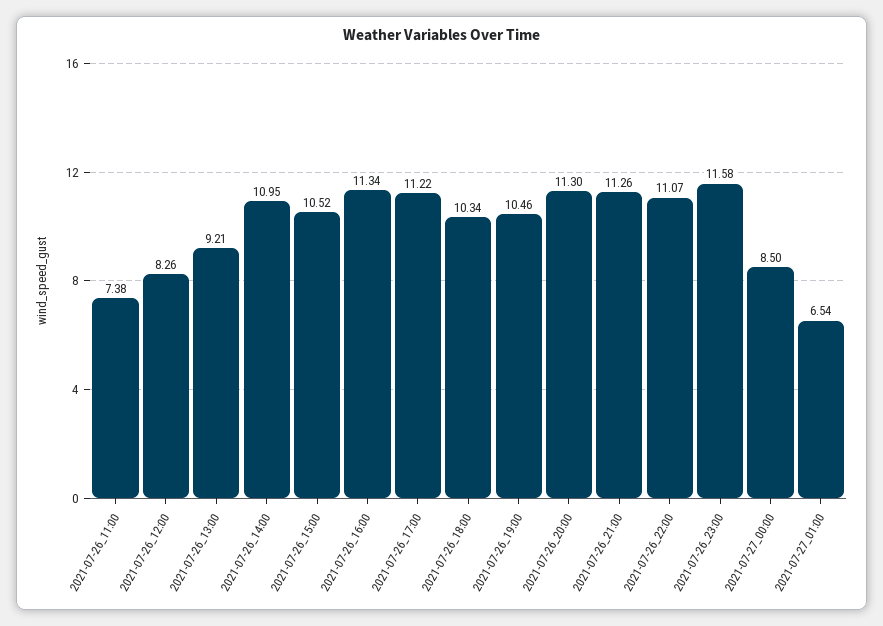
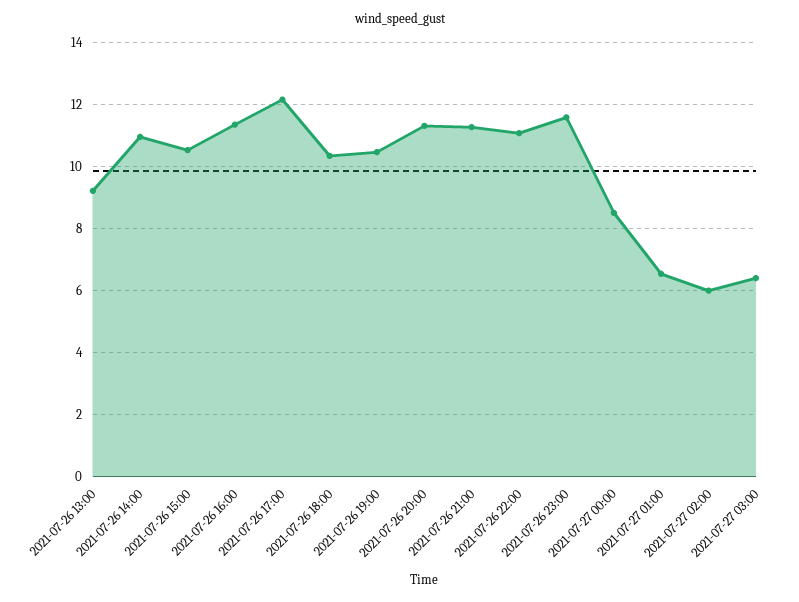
2021-07-26_11:00: 7.38 -> none
2021-07-26_12:00: 8.26 -> none
2021-07-26_17:00: 11.22 -> 12.2
2021-07-27 02:00: none -> 6
2021-07-27 03:00: none -> 6.4

